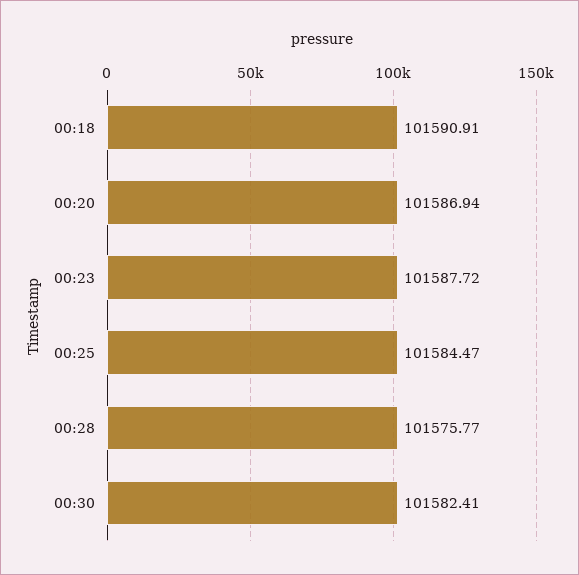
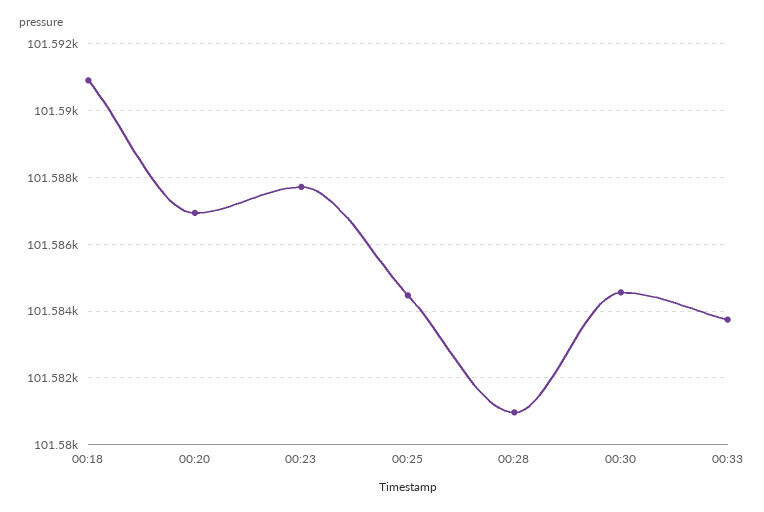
00:28: 101575.77 -> 101581
00:30: 101582.41 -> 101584.6
00:33: none -> 101583.8

